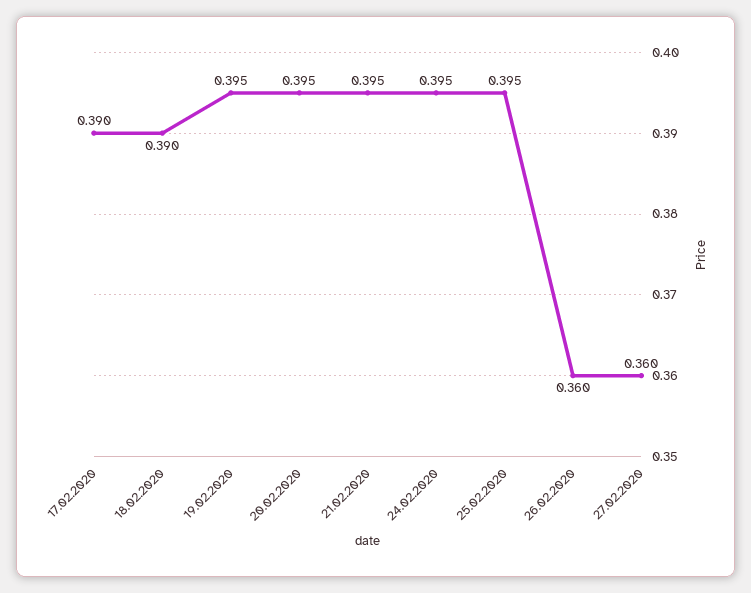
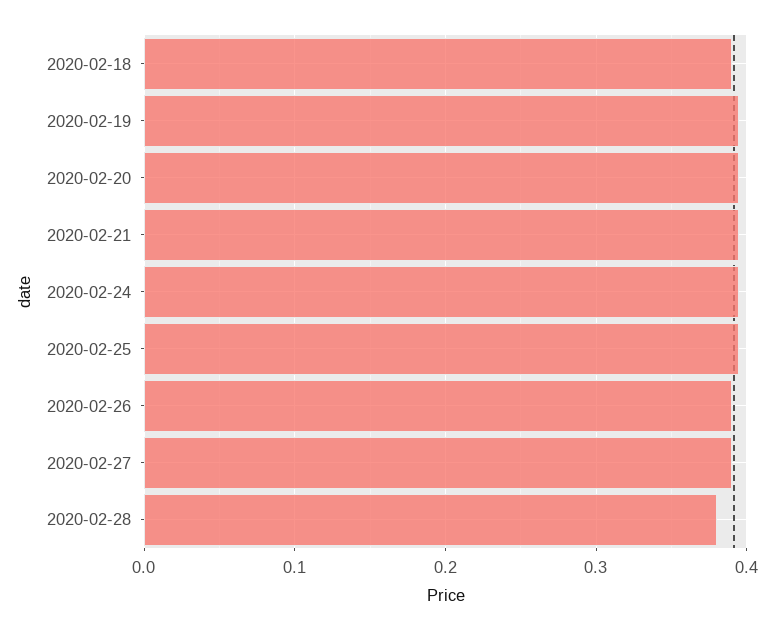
17.02.2020: 0.39 -> none
26.02.2020: 0.36 -> 0.39
27.02.2020: 0.36 -> 0.39
2020-02-28: none -> 0.38

